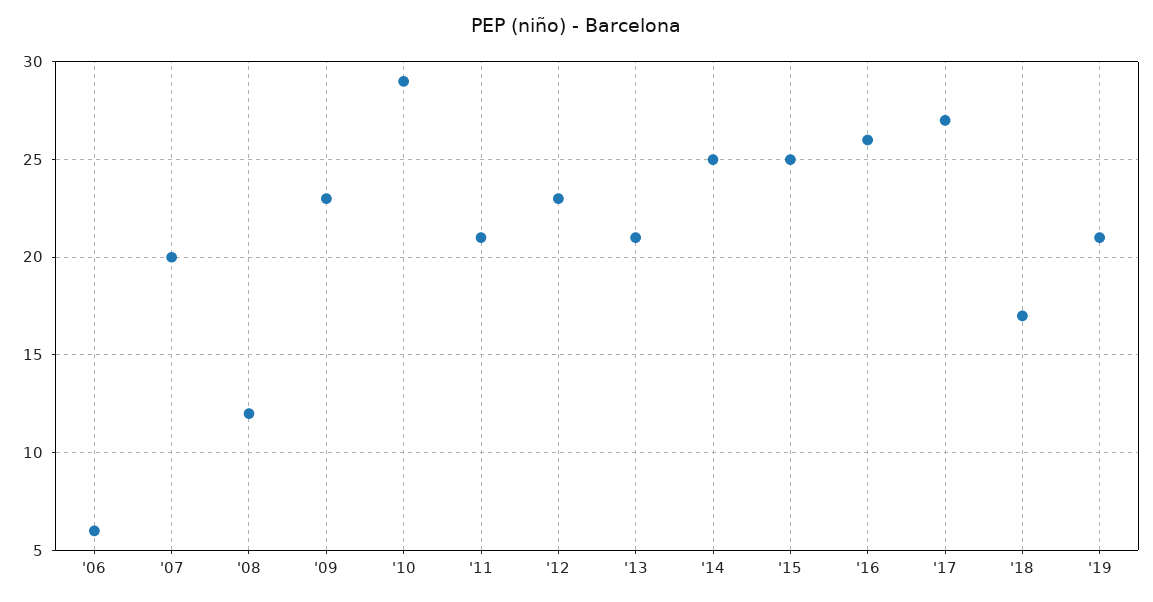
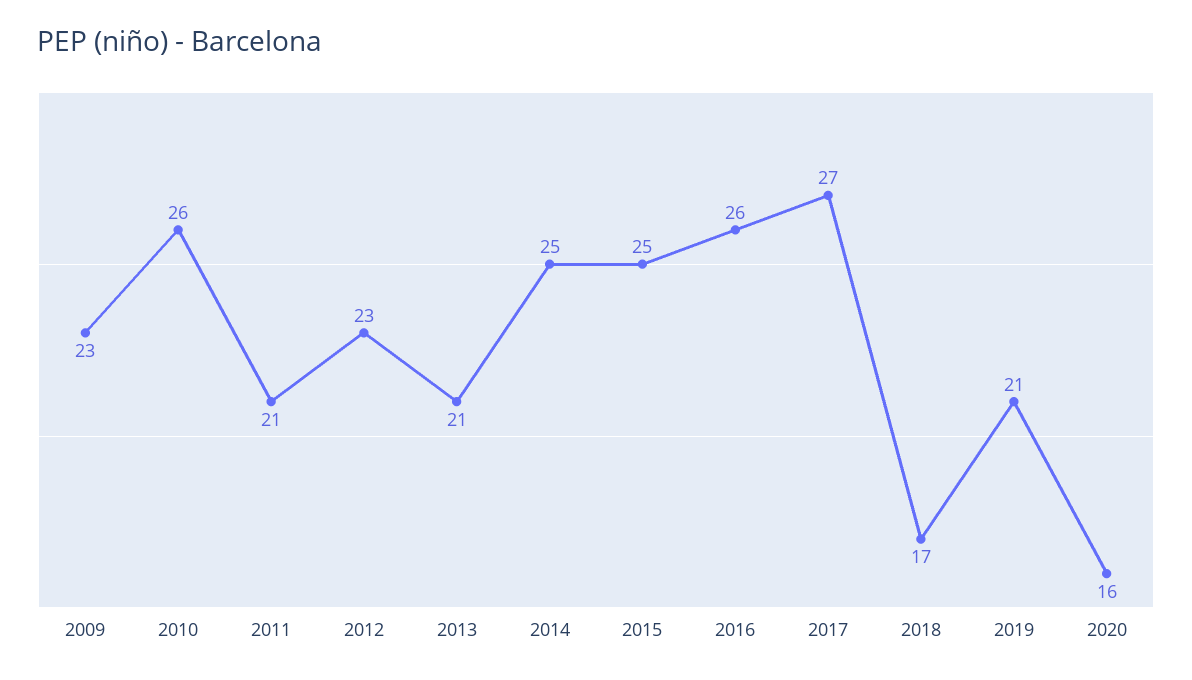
'06: 6 -> none
'07: 20 -> none
'08: 12 -> none
'10: 29 -> 26
2020: none -> 16

